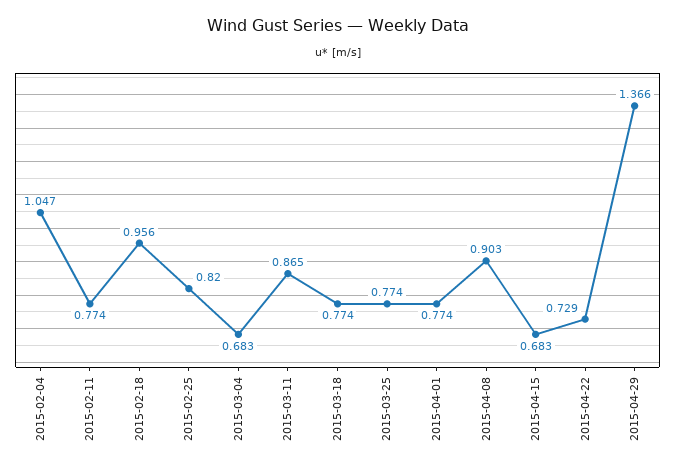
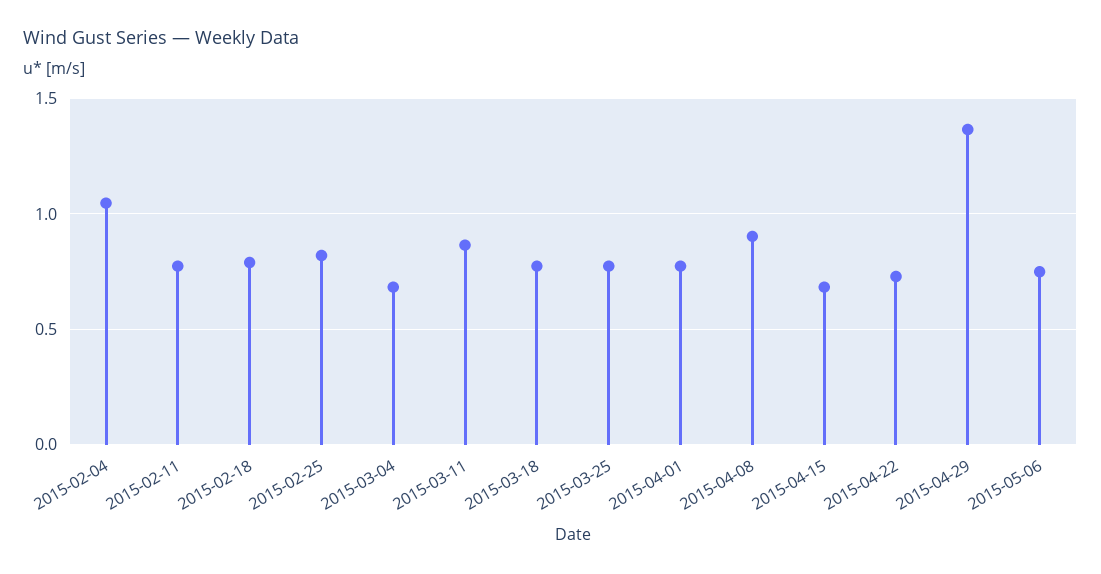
2015-02-18: 0.956 -> 0.8
2015-05-06: none -> 0.75

